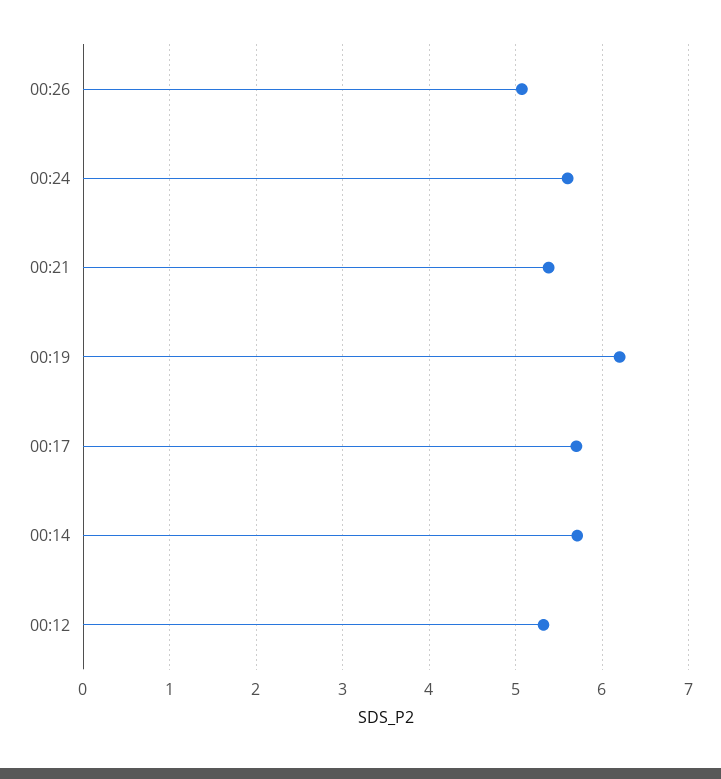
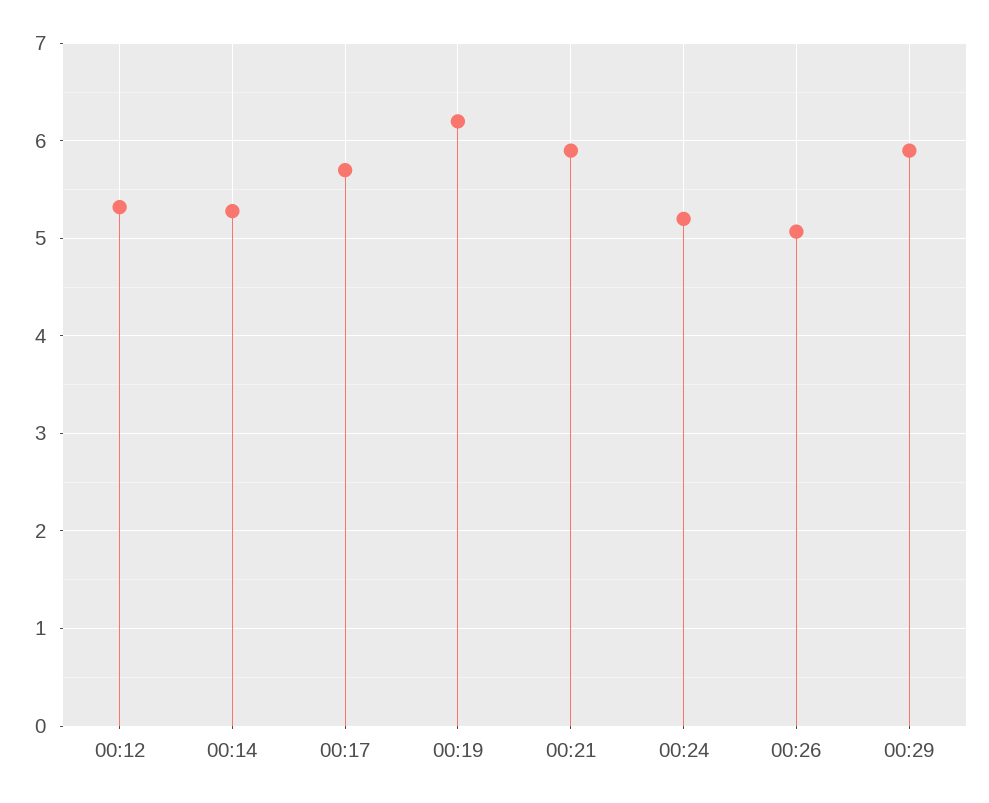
00:24: 5.6 -> 5.2
00:21: 5.4 -> 5.9
00:14: 5.7 -> 5.3
00:29: none -> 5.9

